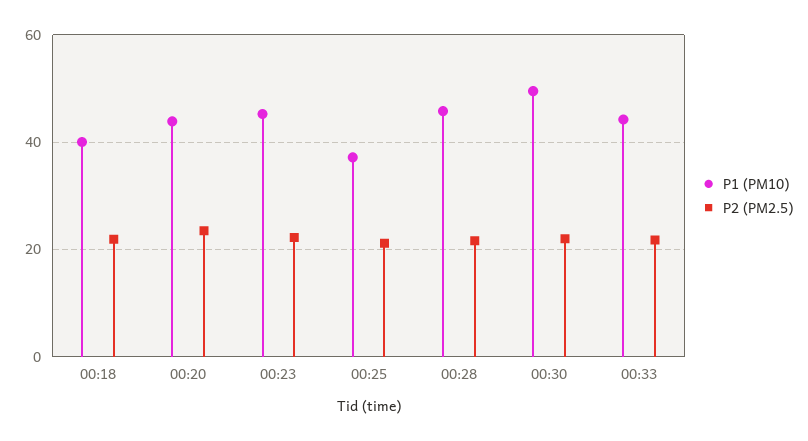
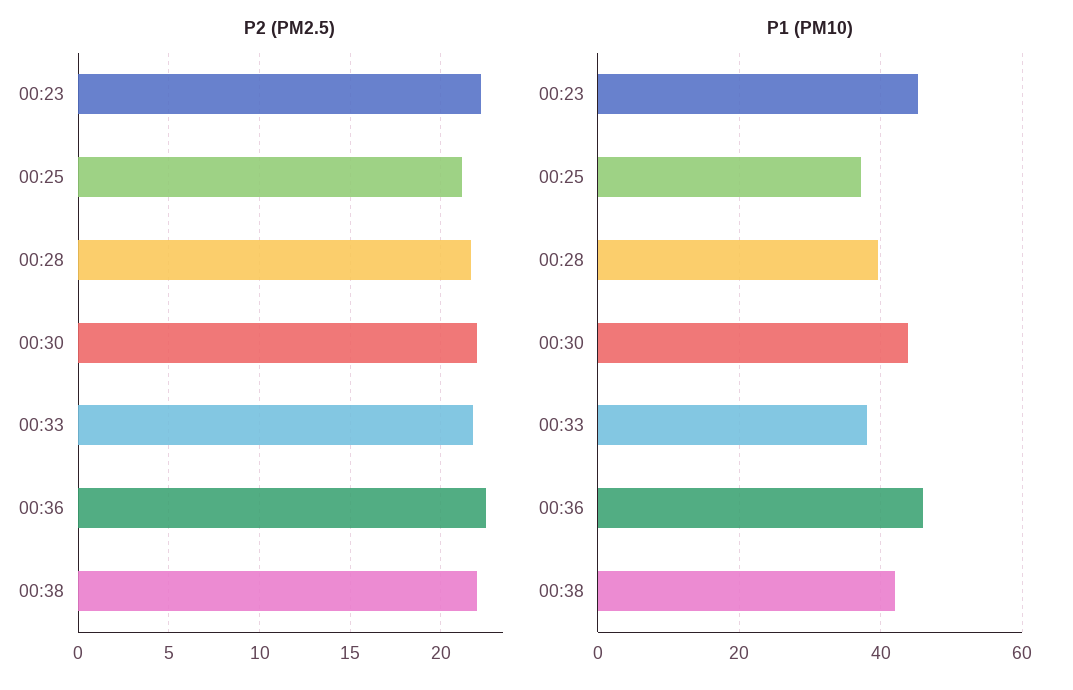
P1 (PM10), 00:18: 40 -> none
P2 (PM2.5), 00:18: 22 -> none
P1 (PM10), 00:20: 44 -> none
P2 (PM2.5), 00:20: 24 -> none
P1 (PM10), 00:28: 46 -> 40
P1 (PM10), 00:30: 50 -> 44
P1 (PM10), 00:33: 44 -> 38
P2 (PM2.5), 00:36: none -> 22.5
P2 (PM2.5), 00:38: none -> 22
P1 (PM10), 00:36: none -> 46
P1 (PM10), 00:38: none -> 42

